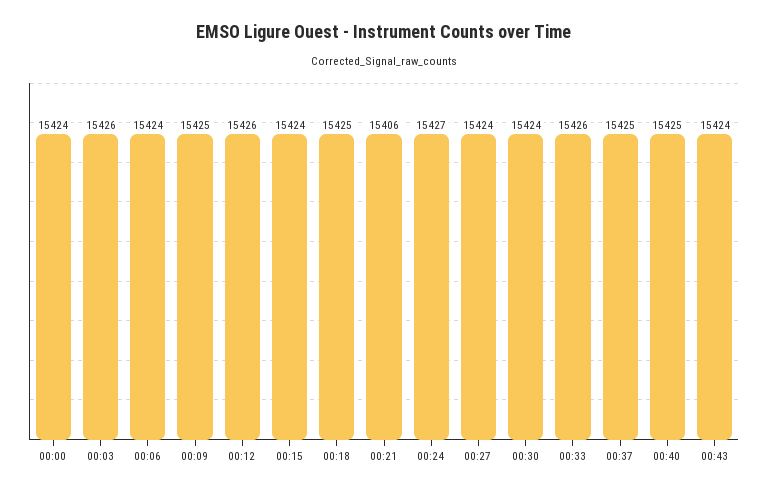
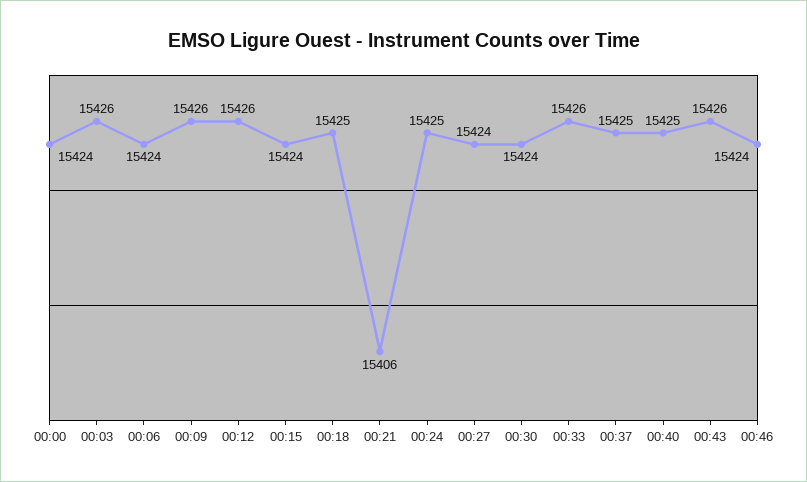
00:09: 15425 -> 15426
00:24: 15427 -> 15425
00:43: 15424 -> 15426
00:46: none -> 15424

